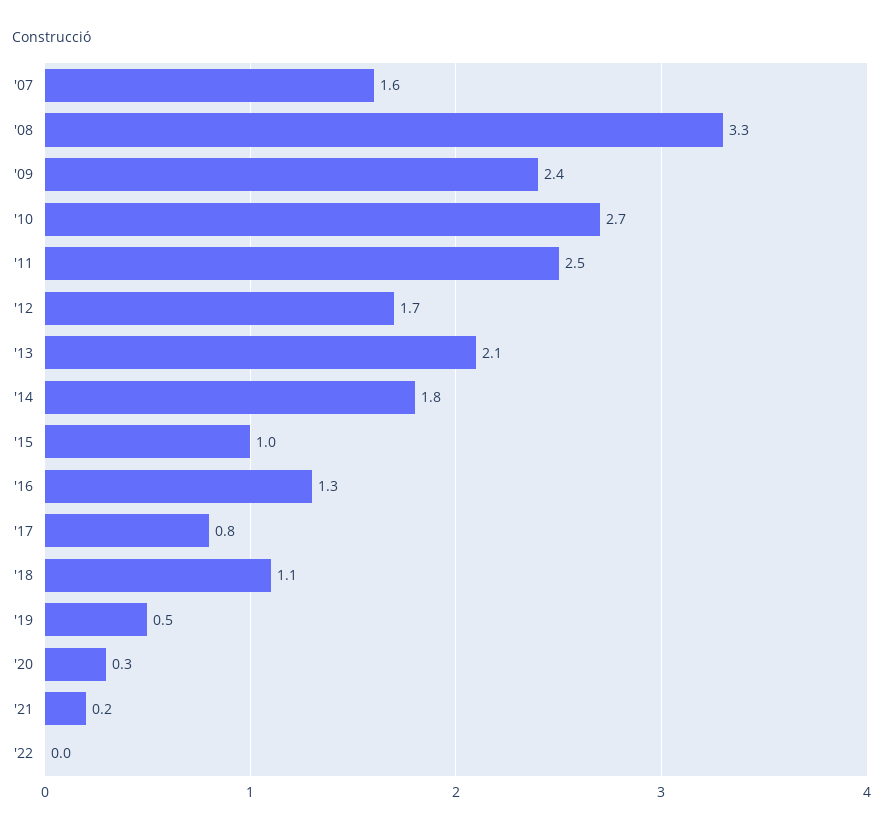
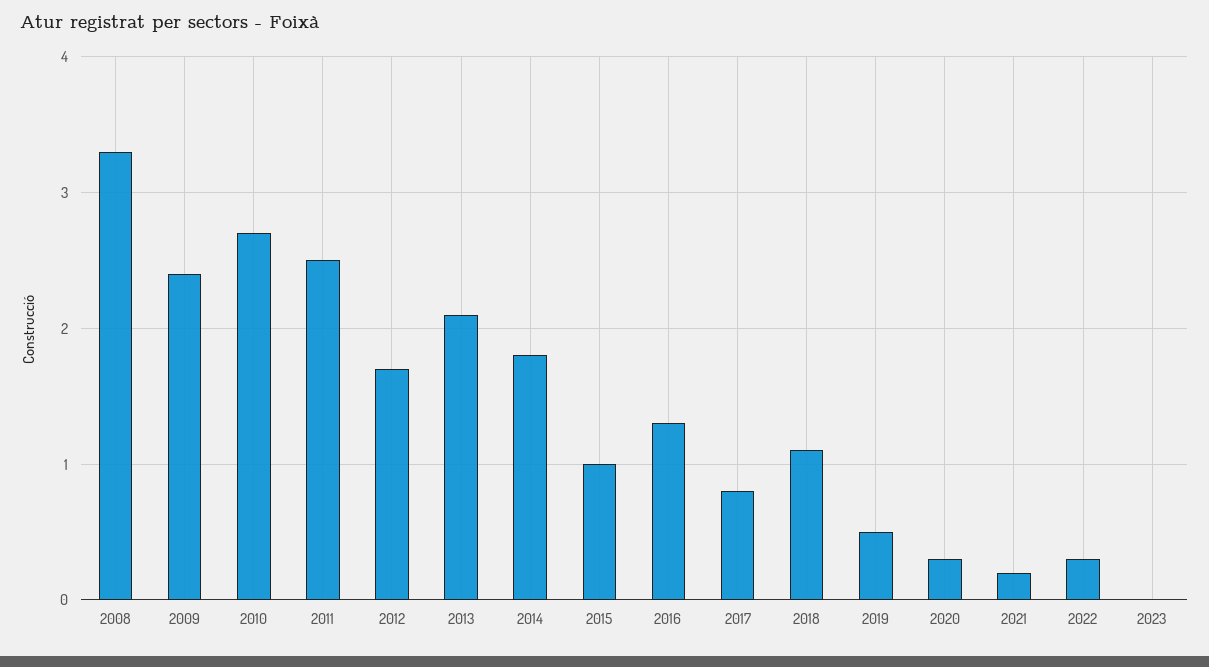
'07: 1.6 -> none
'22: 0 -> 0.3
2023: none -> 0

